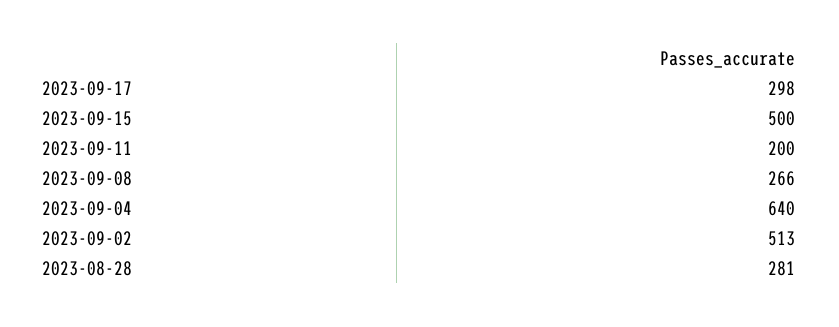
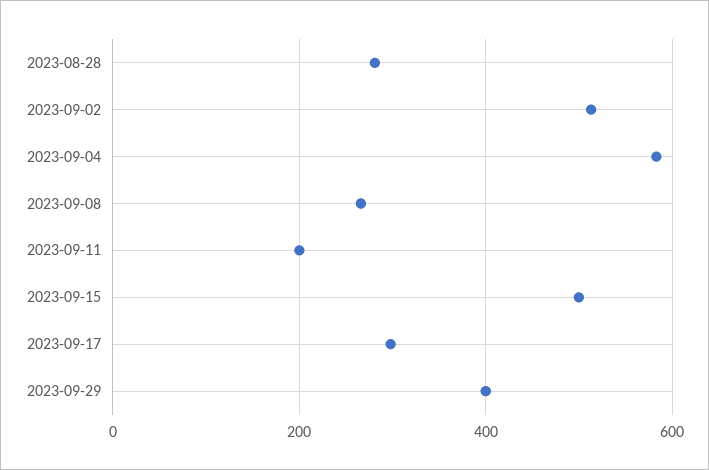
2023-09-04: 640 -> 580
2023-09-29: none -> 400

